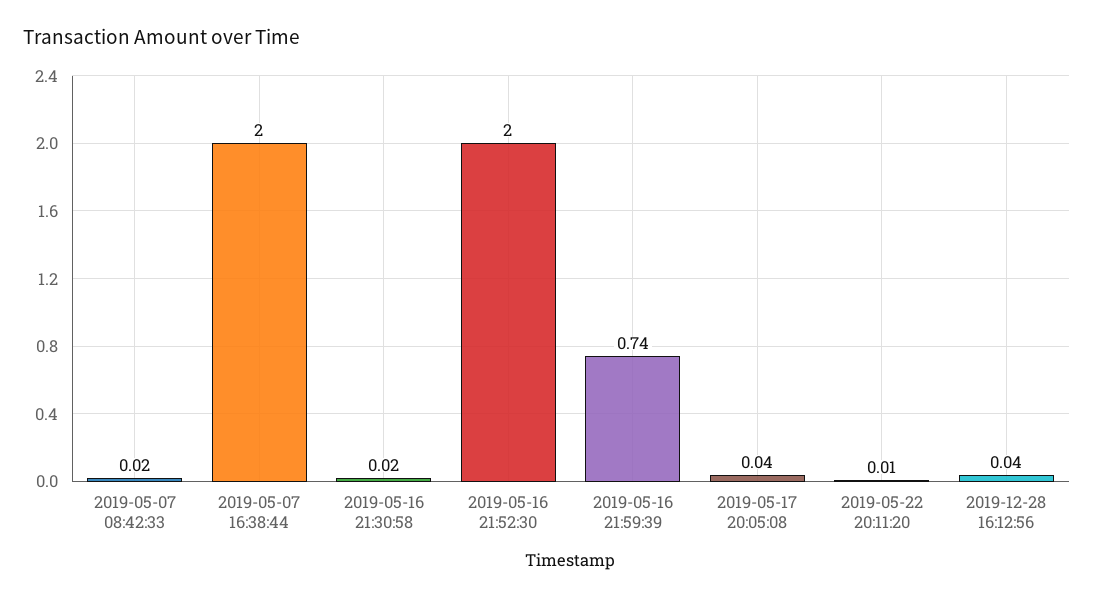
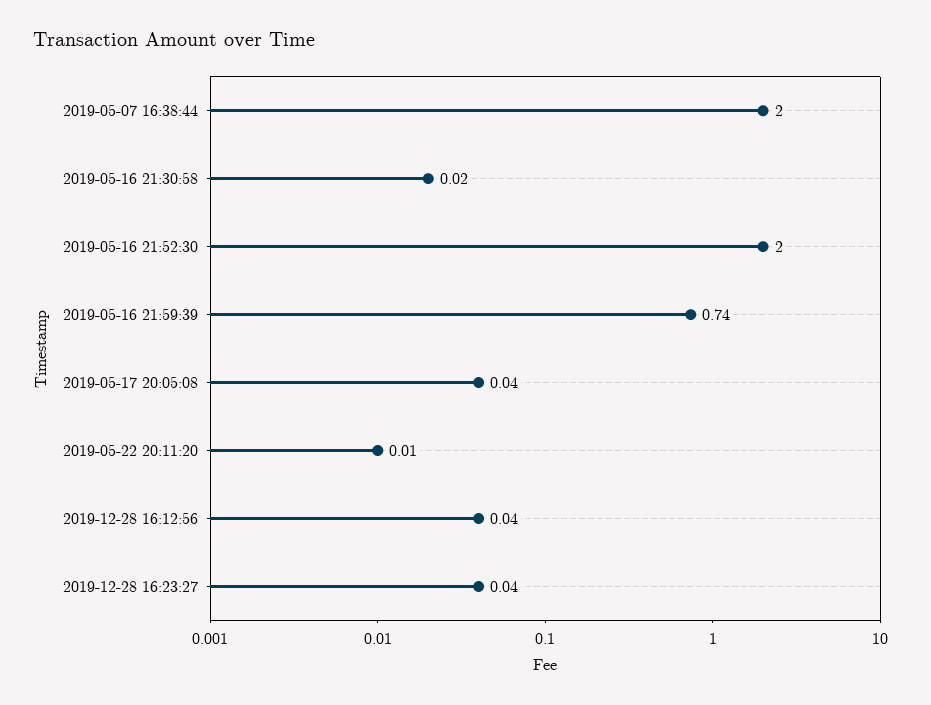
2019-05-07 08:42:33: 0.02 -> none
2019-12-28 16:23:27: none -> 0.04

